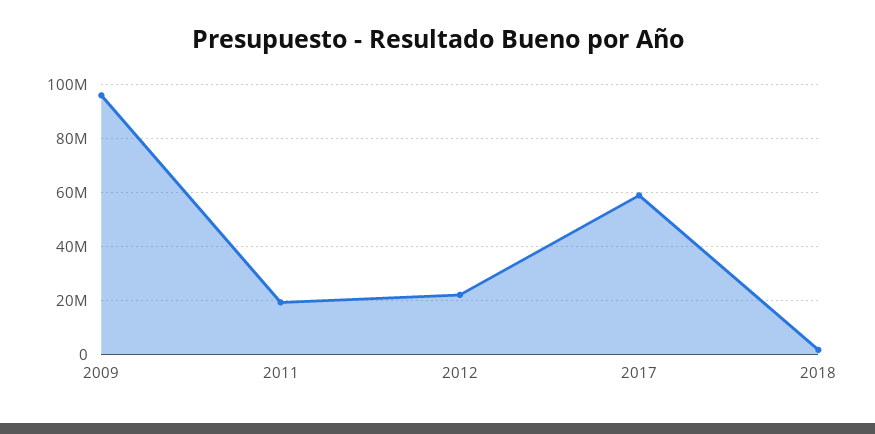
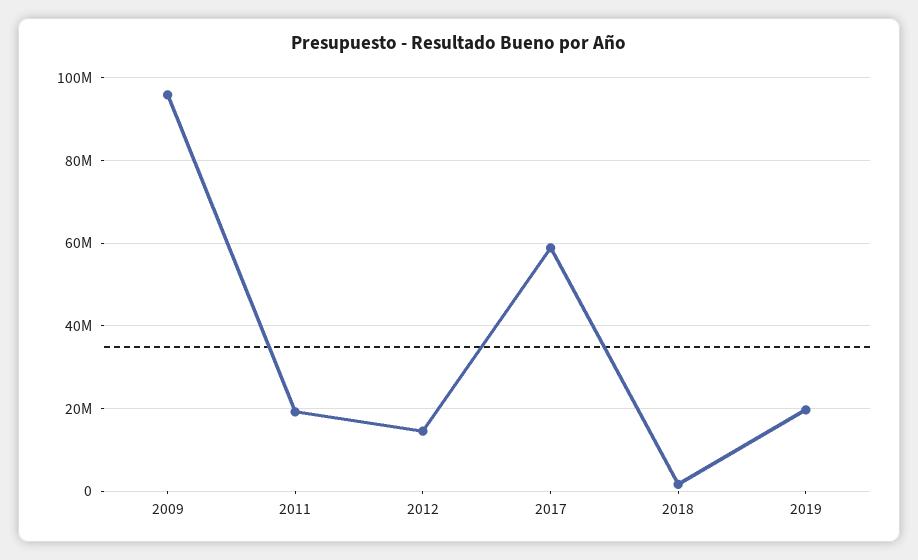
2012: 22500000 -> 14000000
2019: none -> 20000000

